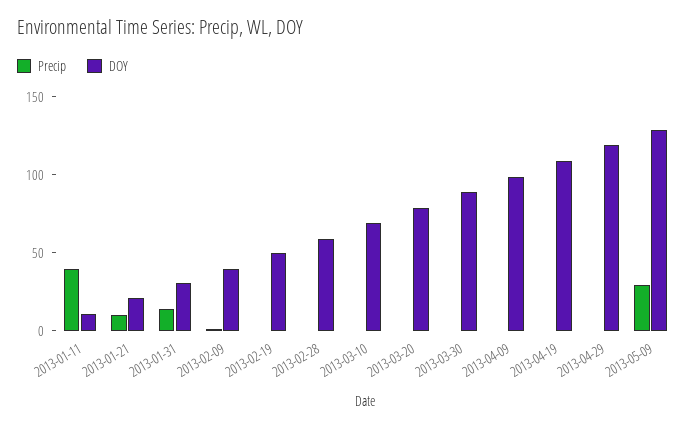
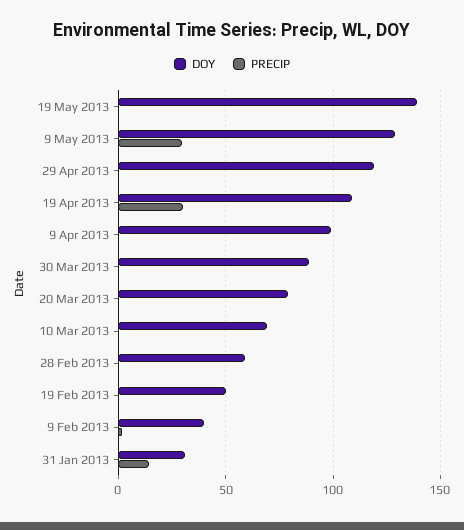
Precip, 2013-01-11: 40 -> none
DOY, 2013-01-11: 10 -> none
Precip, 2013-01-21: 10 -> none
DOY, 2013-01-21: 20 -> none
Precip, 2013-04-19: 0 -> 30
DOY, 19 May 2013: none -> 140
Precip, 19 May 2013: none -> 0

